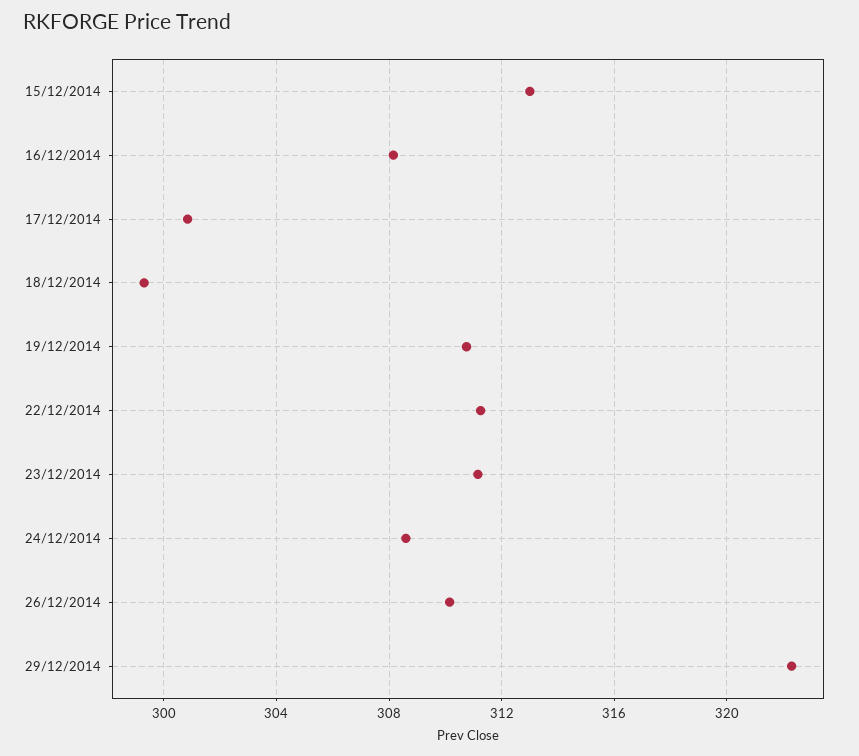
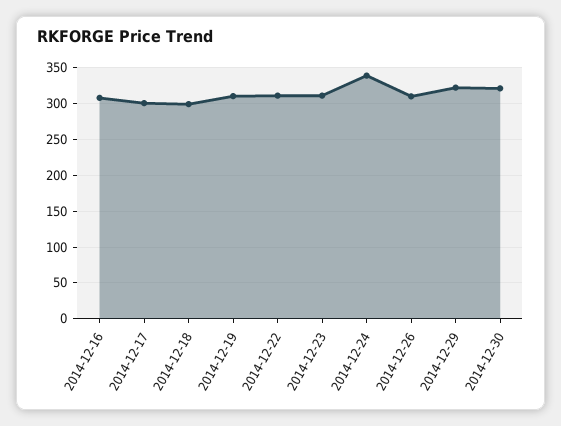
15/12/2014: 313 -> none
24/12/2014: 308.5 -> 340
2014-12-30: none -> 320

